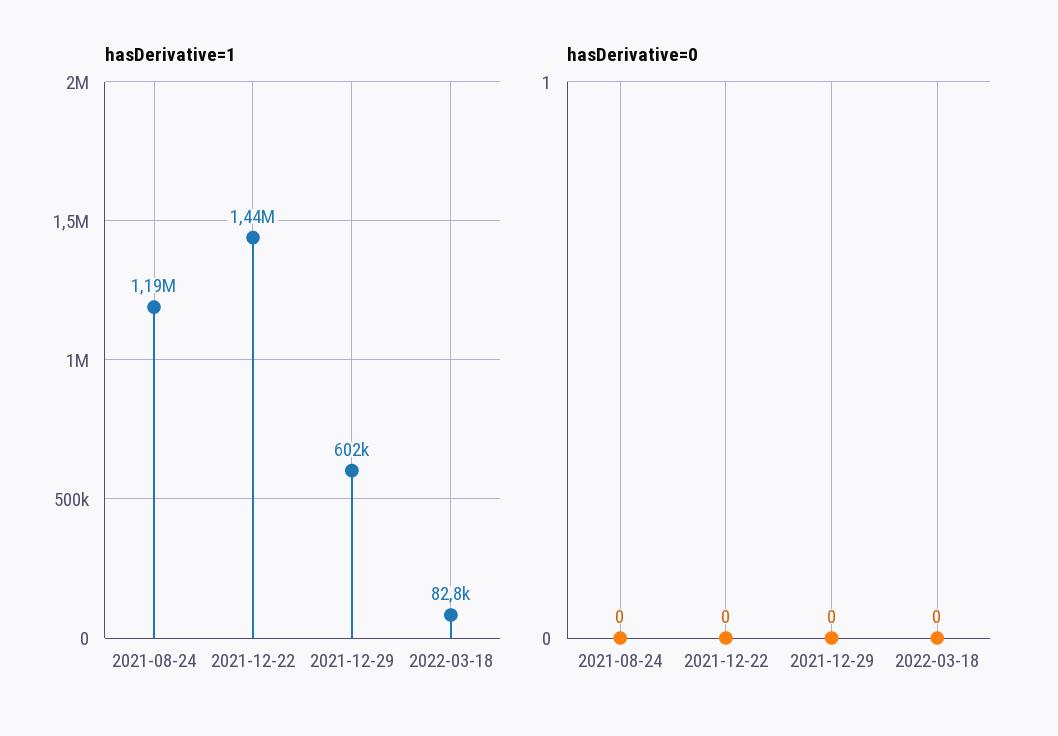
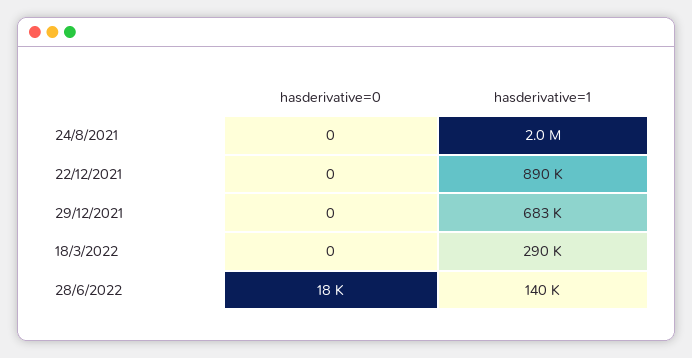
hasDerivative=1, 2021-08-24: 1190000 -> 2000000
hasDerivative=1, 2021-12-22: 1440000 -> 890000
hasDerivative=1, 2021-12-29: 602000 -> 683000
hasDerivative=1, 2022-03-18: 82800 -> 290000
hasDerivative=0, 28/6/2022: none -> 18000
hasDerivative=1, 28/6/2022: none -> 140000

